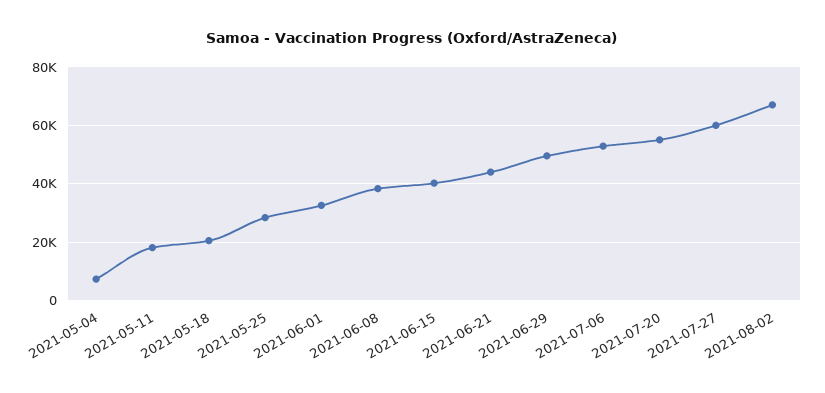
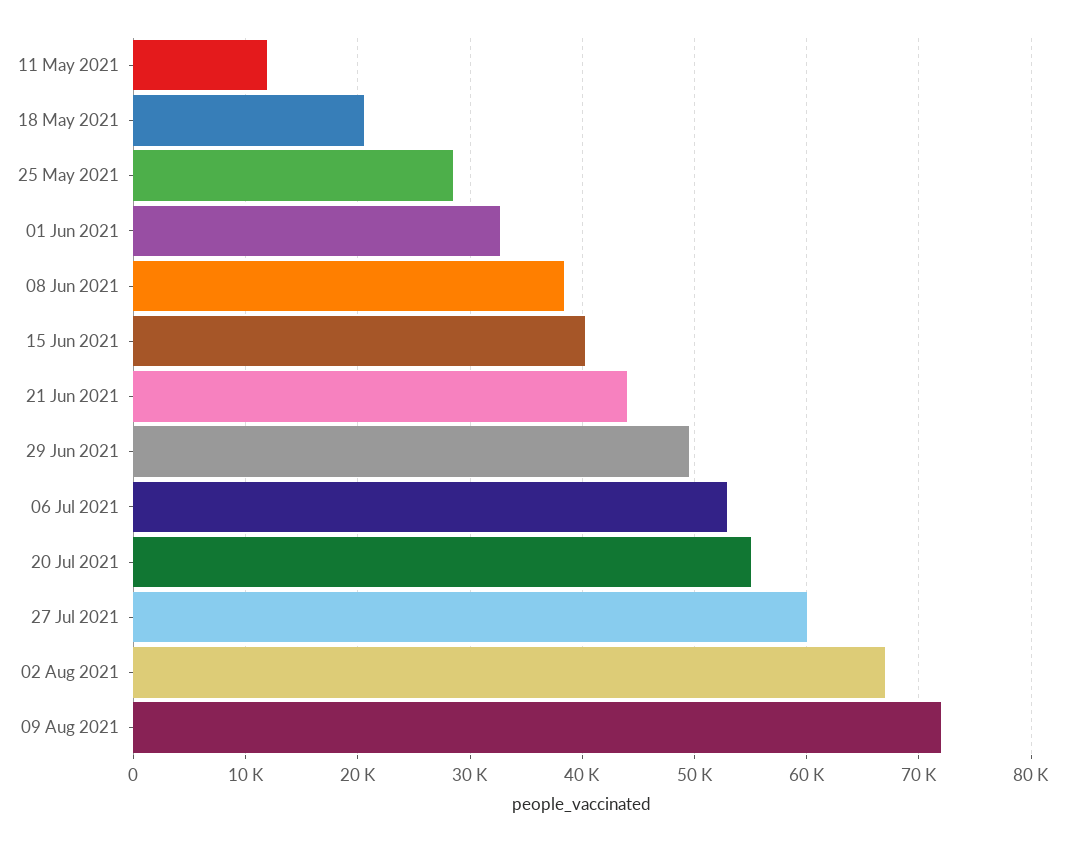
2021-05-04: 7500 -> none
2021-05-11: 17500 -> 12000
09 Aug 2021: none -> 72000

